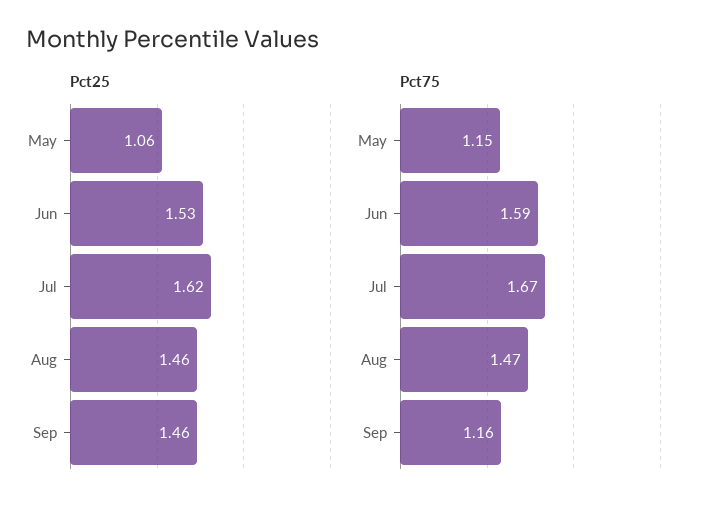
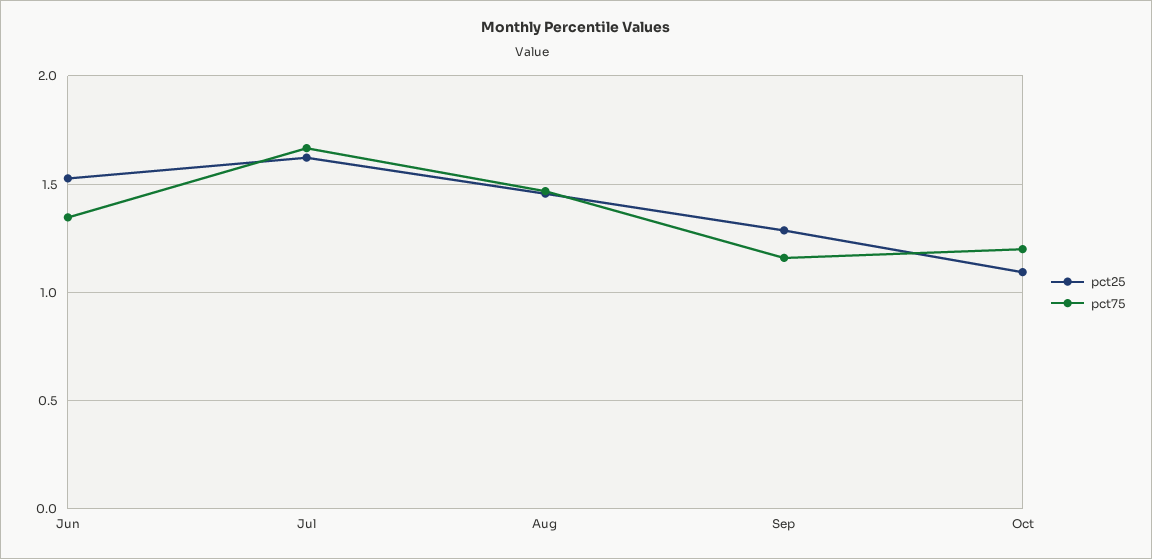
Pct25, May: 1.06 -> none
Pct25, Sep: 1.46 -> 1.3
Pct75, May: 1.15 -> none
Pct75, Jun: 1.59 -> 1.35
Pct25, Oct: none -> 1.1
Pct75, Oct: none -> 1.2

